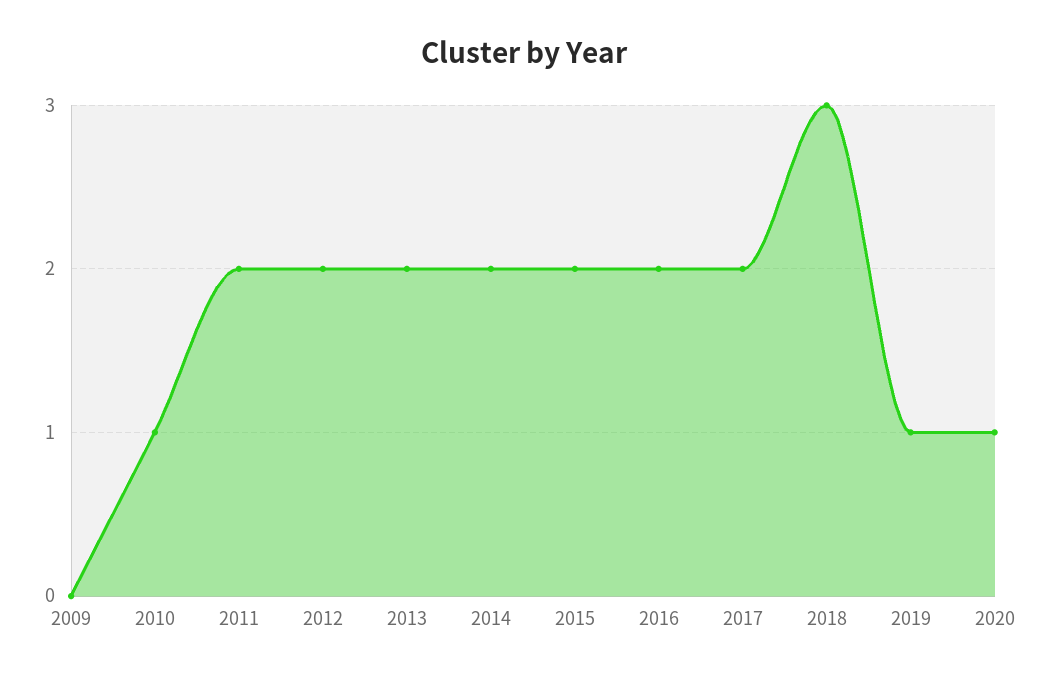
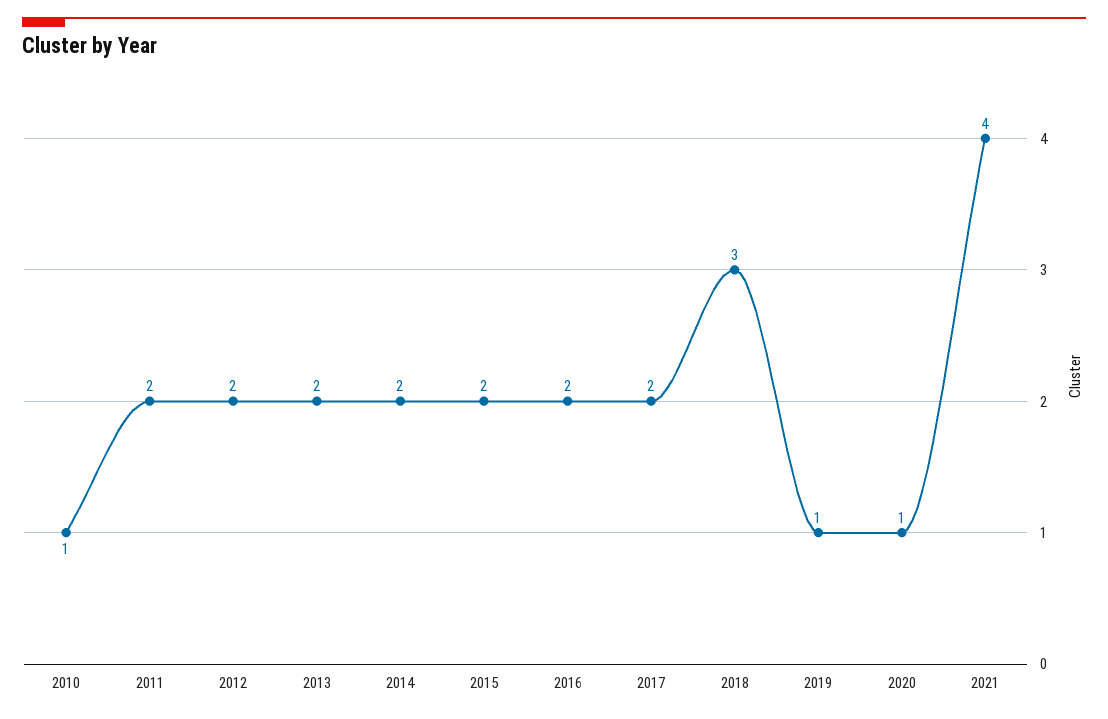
2009: 0 -> none
2021: none -> 4

